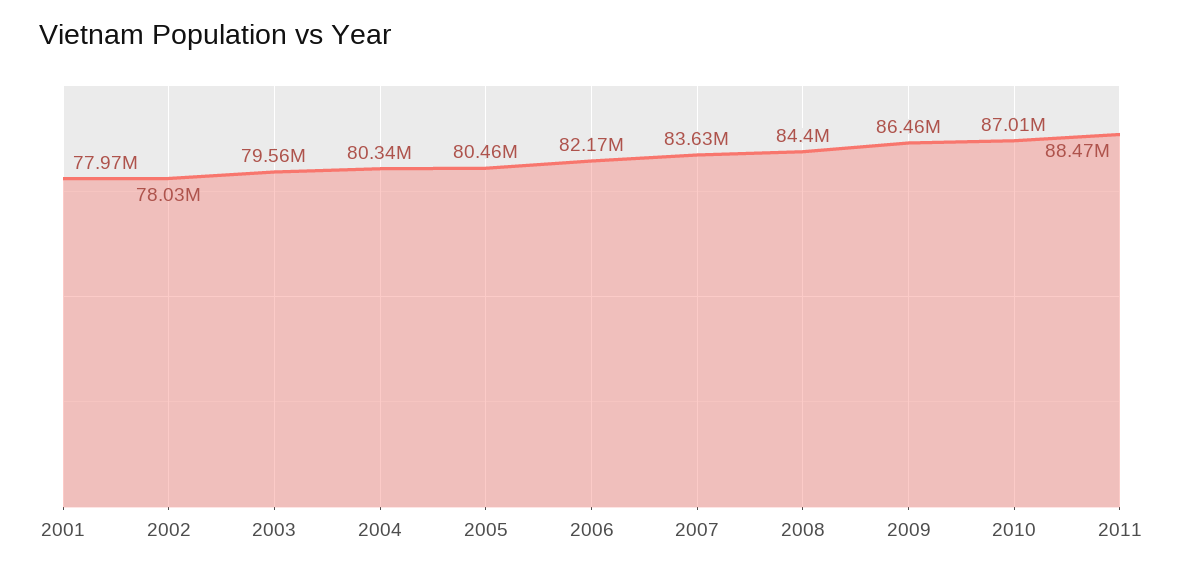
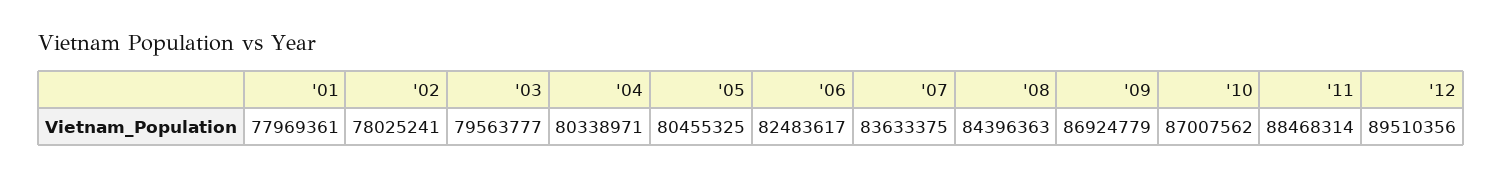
2006: 82170000 -> 82483617
2009: 86460000 -> 86924779
'12: none -> 89510356

